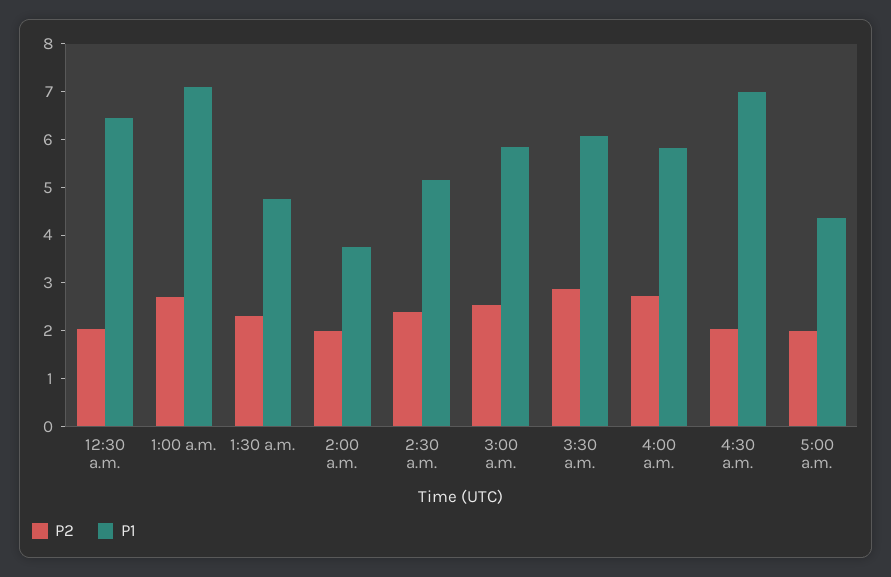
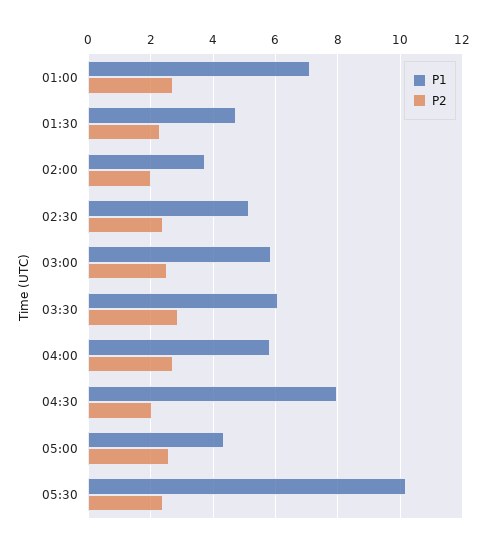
P2, 12:30 a.m.: 2 -> none
P1, 12:30 a.m.: 6.4 -> none
P1, 4:30 a.m.: 7 -> 8
P2, 5:00 a.m.: 2 -> 2.6
P1, 05:30: none -> 10.2
P2, 05:30: none -> 2.4

